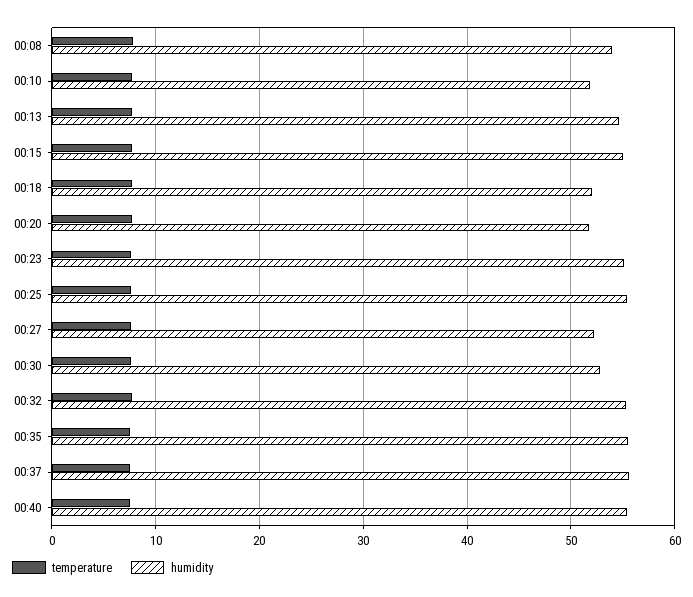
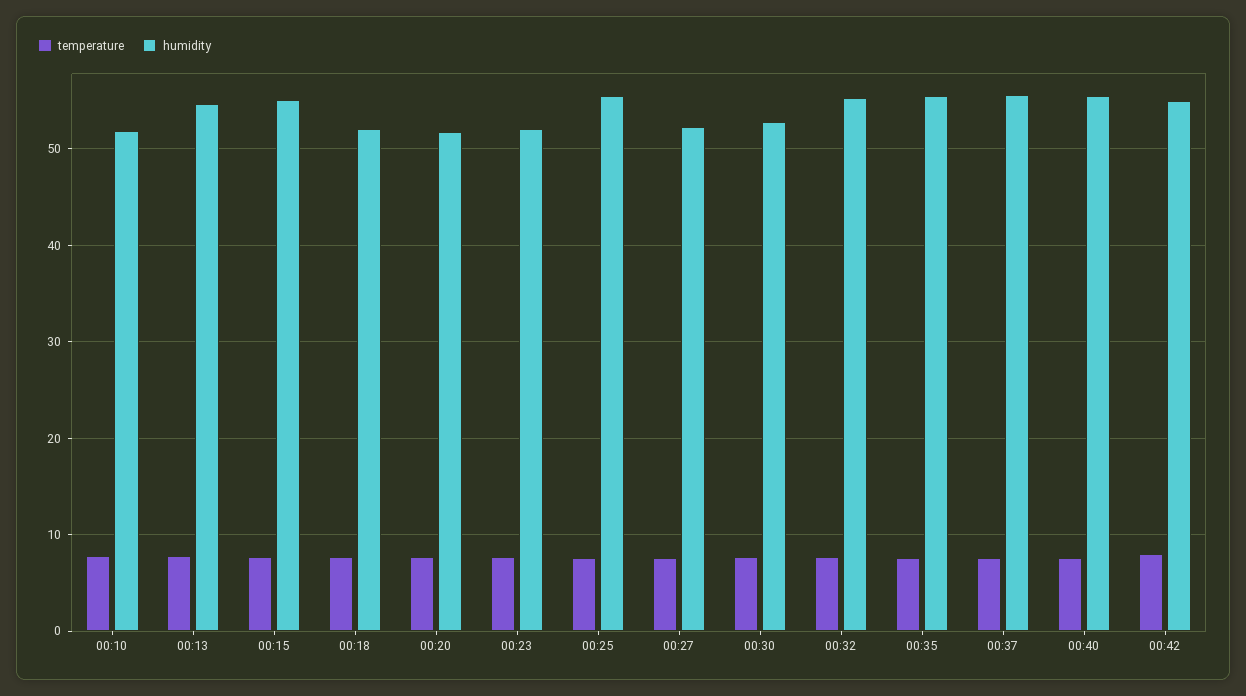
temperature, 00:08: 8 -> none
humidity, 00:08: 54 -> none
humidity, 00:23: 55 -> 52
temperature, 00:42: none -> 8
humidity, 00:42: none -> 55

